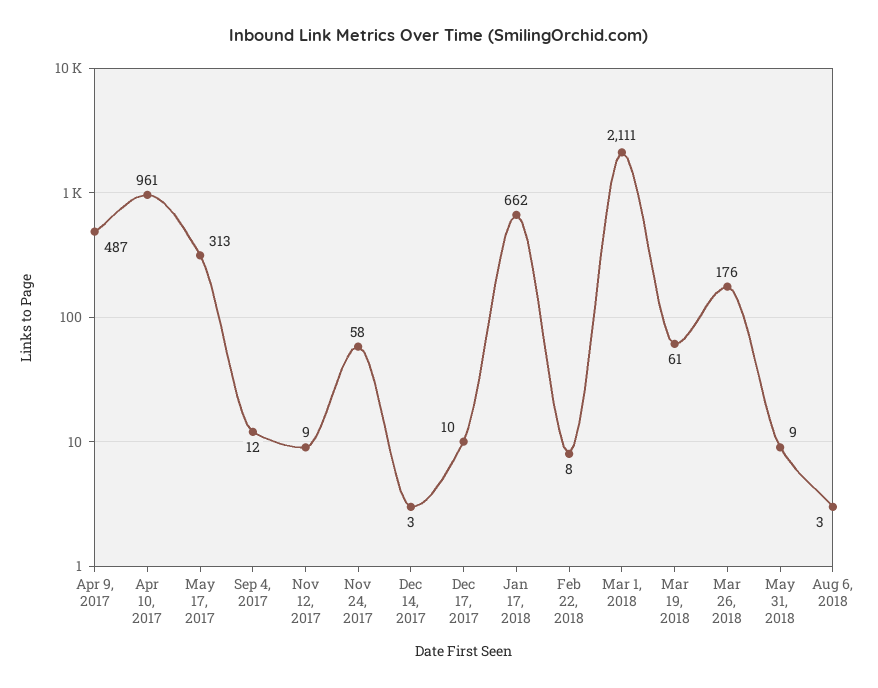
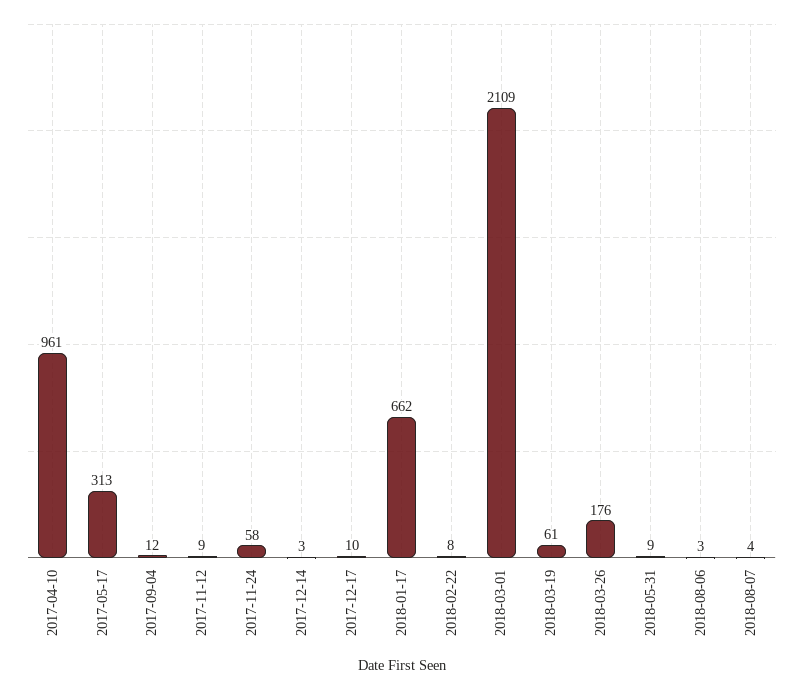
Apr 9, 2017: 487 -> none
Mar 1, 2018: 2111 -> 2109
2018-08-07: none -> 4

